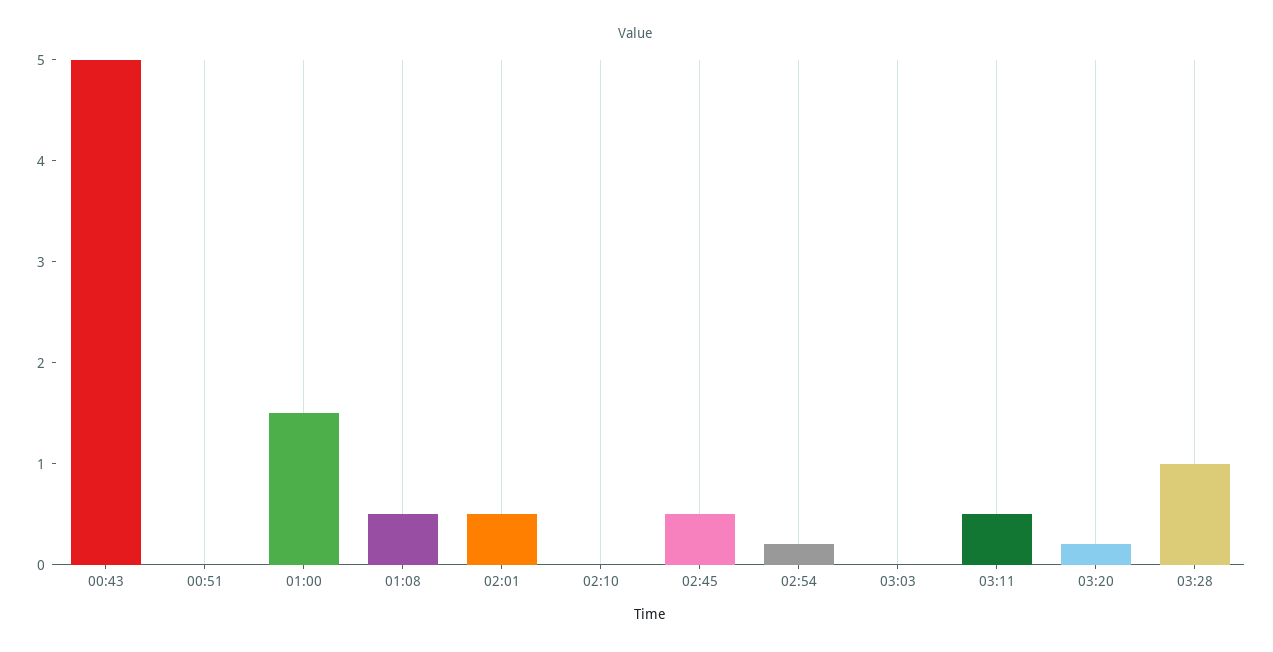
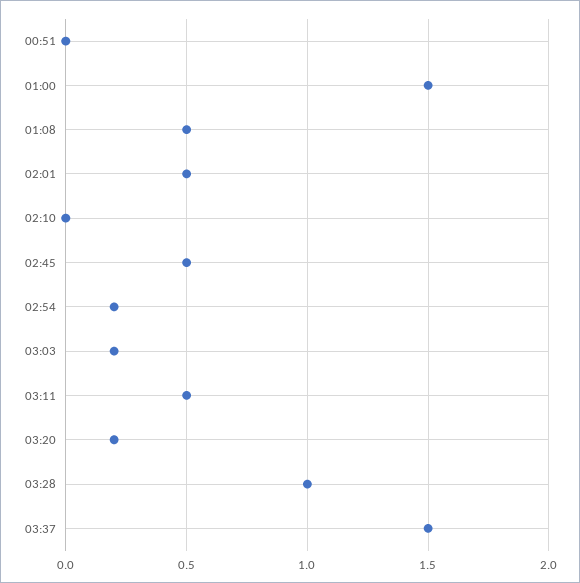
00:43: 5 -> none
03:03: 0 -> 0.2
03:37: none -> 1.5

